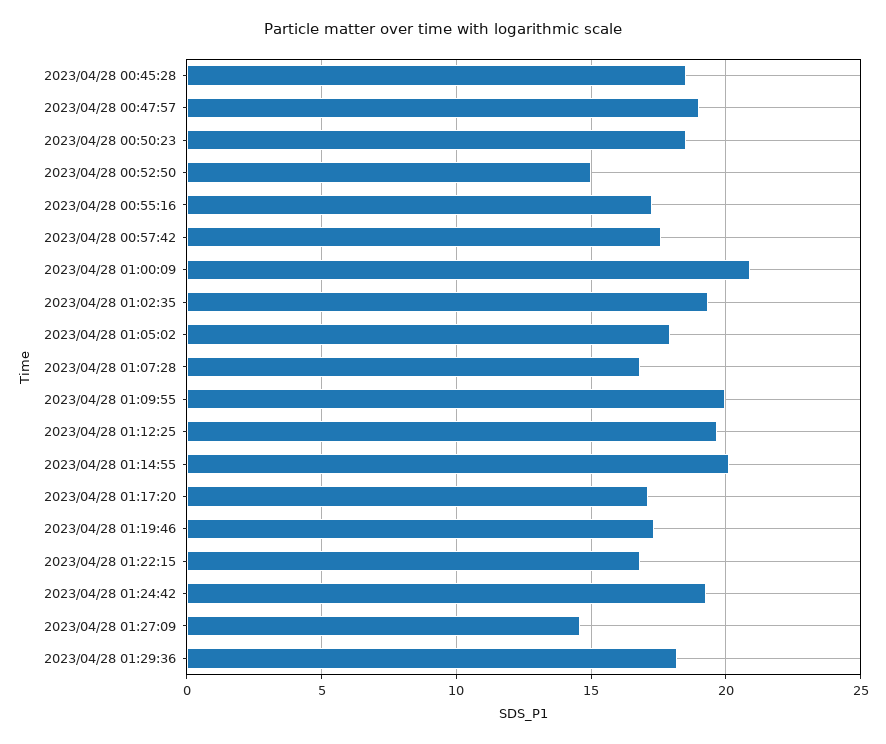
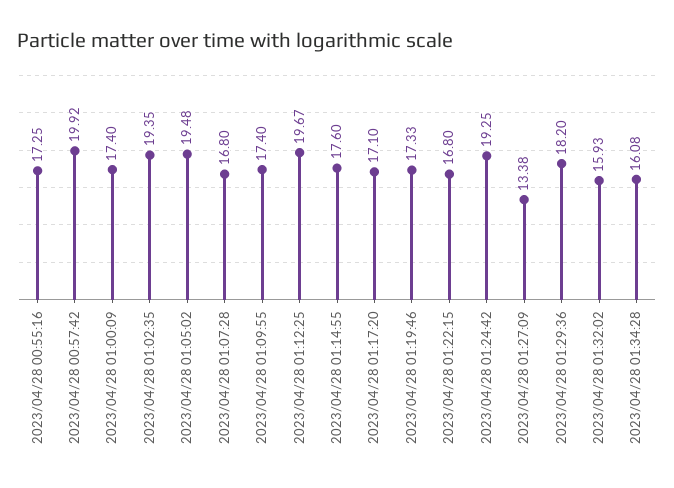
2023/04/28 00:45:28: 18.5 -> none
2023/04/28 00:47:57: 19 -> none
2023/04/28 00:50:23: 18.5 -> none
2023/04/28 00:52:50: 15 -> none
2023/04/28 00:57:42: 17.5 -> 19.92
2023/04/28 01:00:09: 21 -> 17.4
2023/04/28 01:05:02: 18 -> 19.48
2023/04/28 01:09:55: 20 -> 17.4
2023/04/28 01:14:55: 20 -> 17.6
2023/04/28 01:27:09: 14.5 -> 13.38
2023/04/28 01:32:02: none -> 15.93
2023/04/28 01:34:28: none -> 16.08

